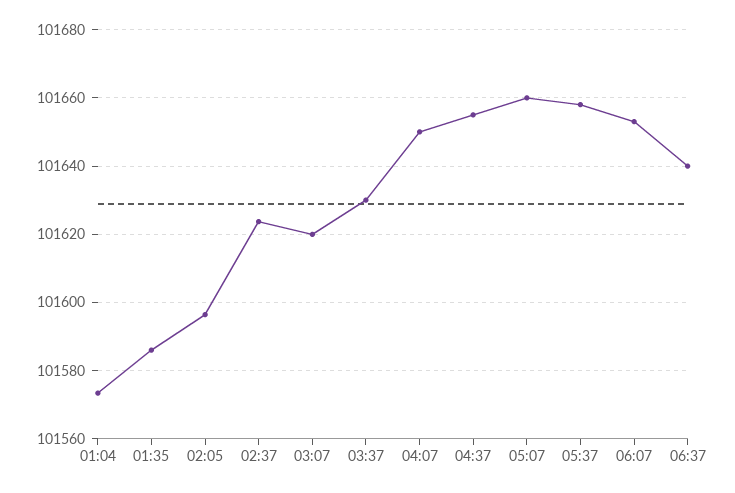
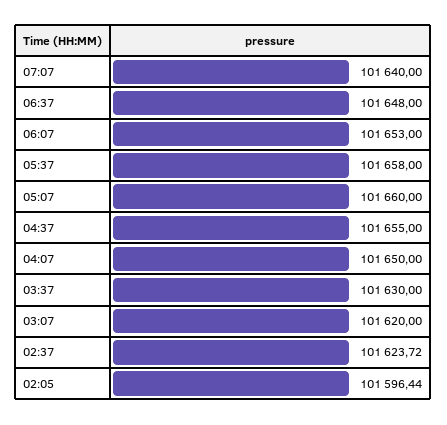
01:04: 101574 -> none
01:35: 101586 -> none
06:37: 101640 -> 101648
07:07: none -> 101640

